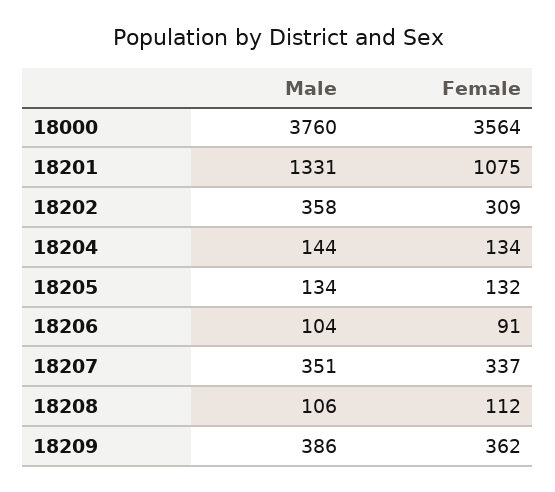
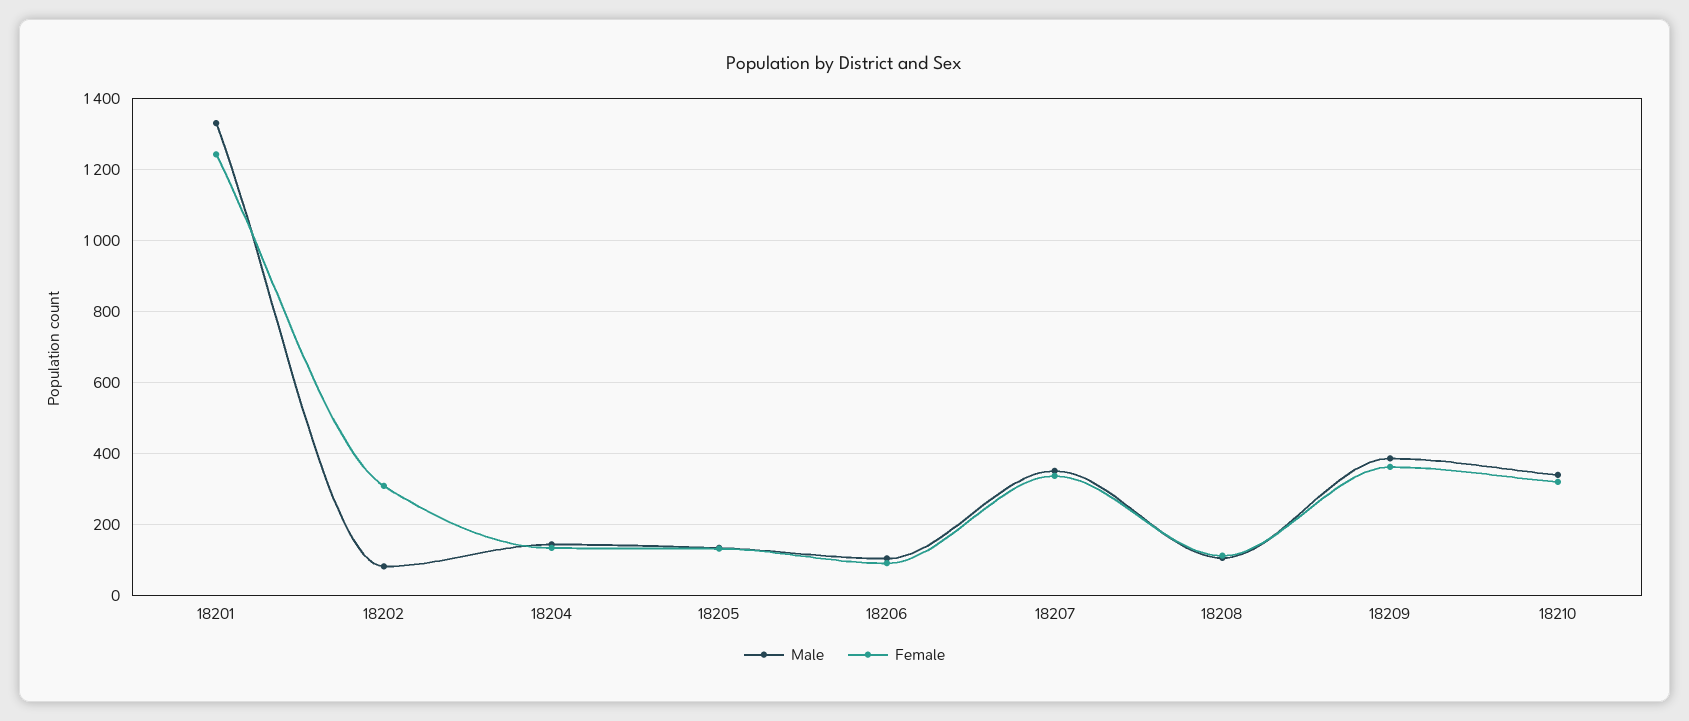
Male, 18000: 3760 -> none
Female, 18000: 3564 -> none
Female, 18201: 1075 -> 1240
Male, 18202: 358 -> 80
Male, 18210: none -> 340
Female, 18210: none -> 320

